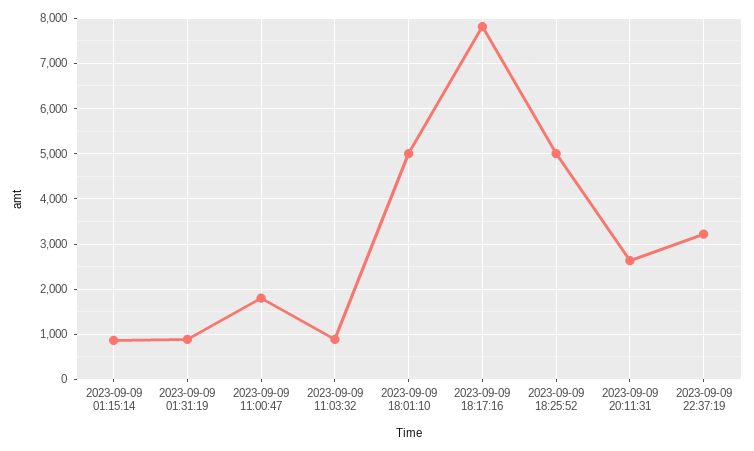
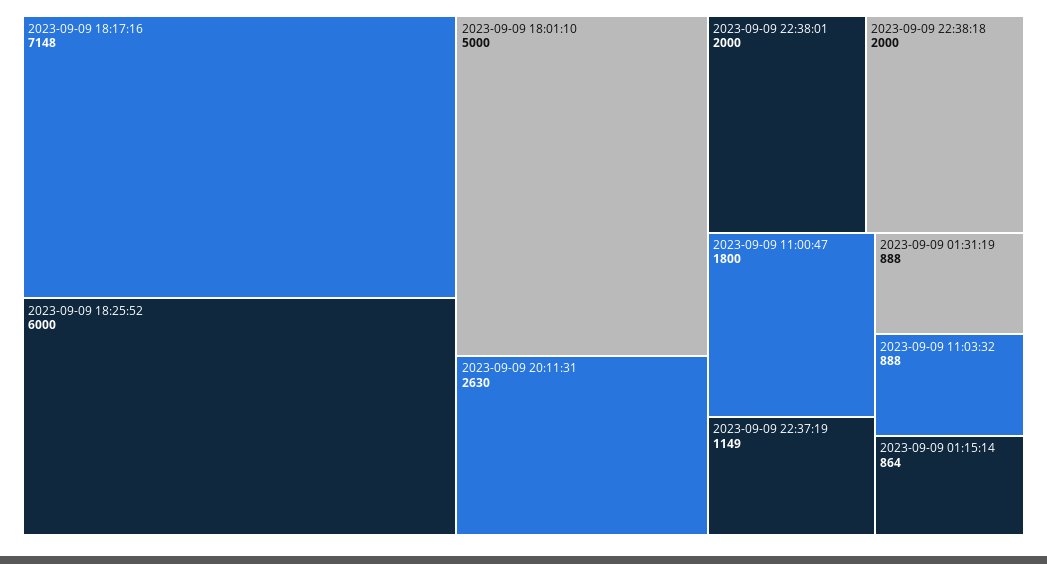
2023-09-09 18:17:16: 7800 -> 7148
2023-09-09 18:25:52: 5000 -> 6000
2023-09-09 22:37:19: 3200 -> 1149
2023-09-09 22:38:01: none -> 2000
2023-09-09 22:38:18: none -> 2000

